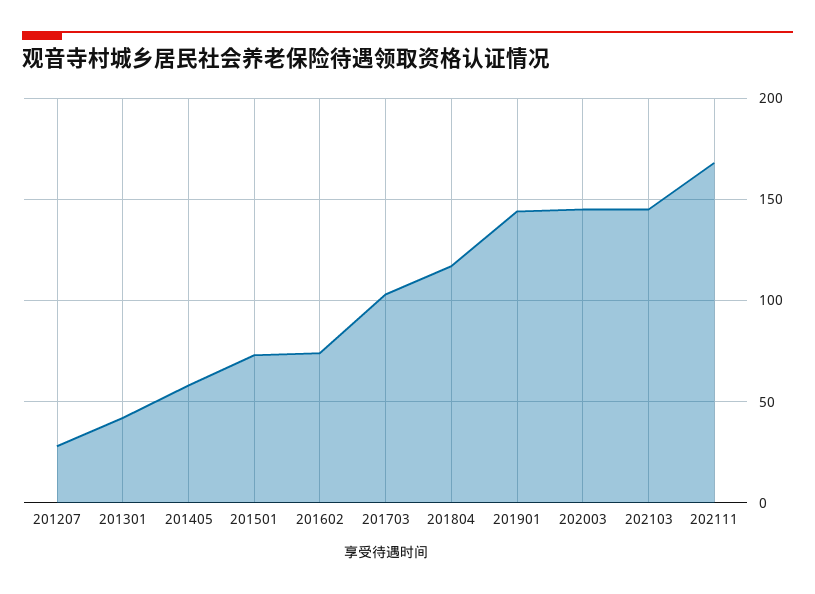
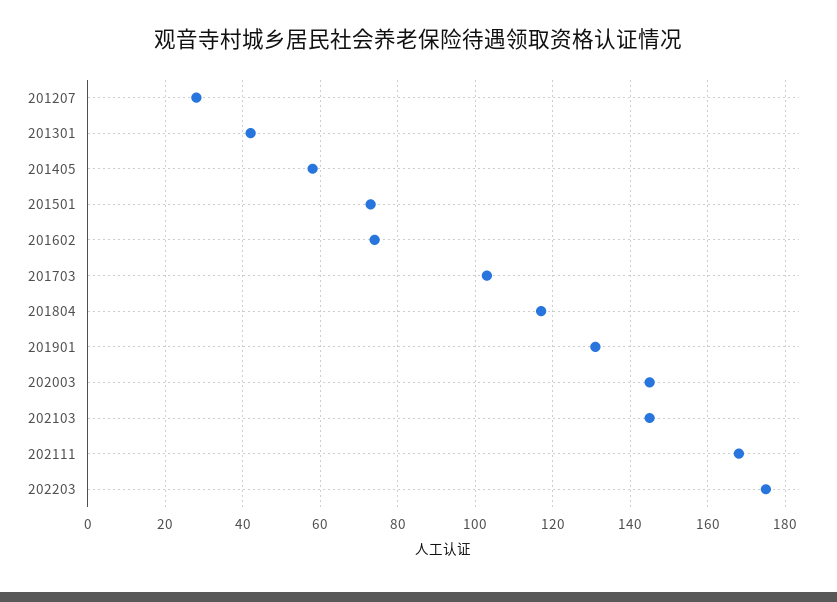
201901: 145 -> 130
202203: none -> 175

